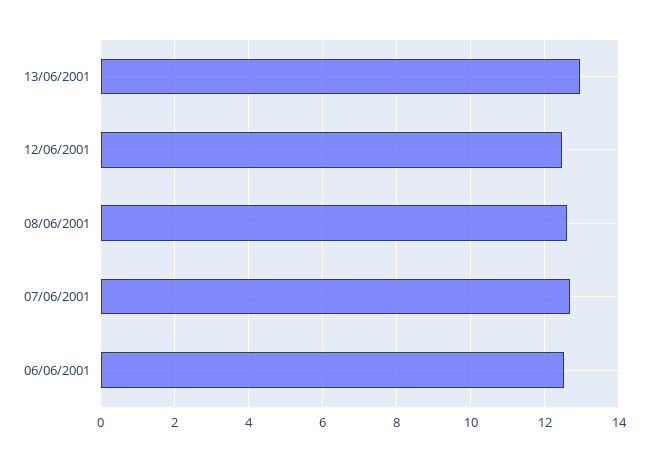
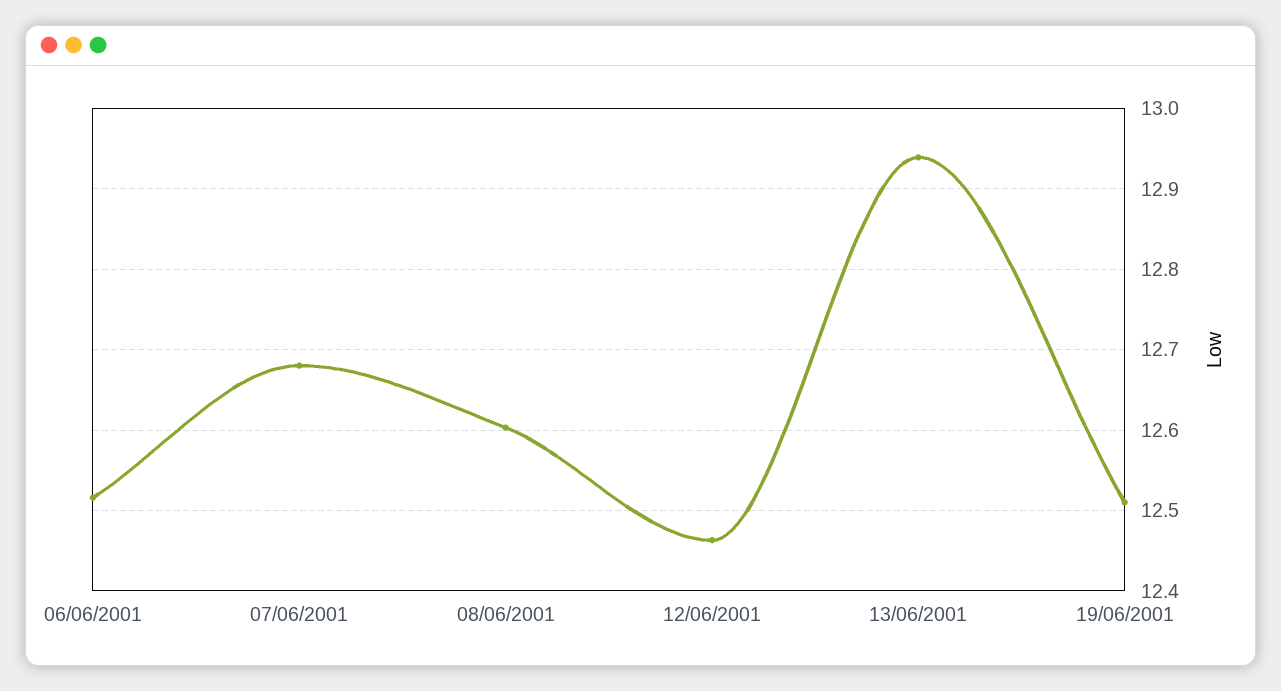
19/06/2001: none -> 12.51

